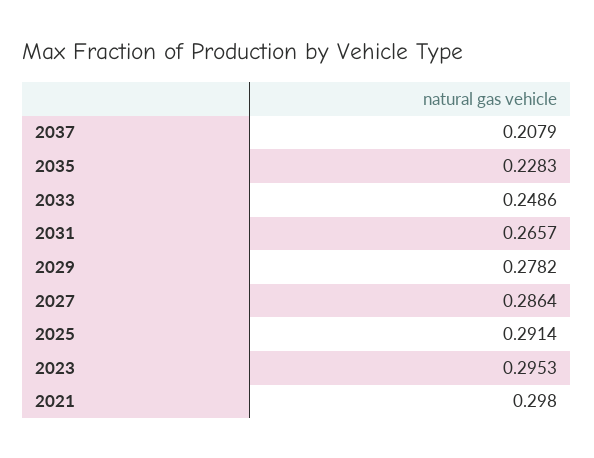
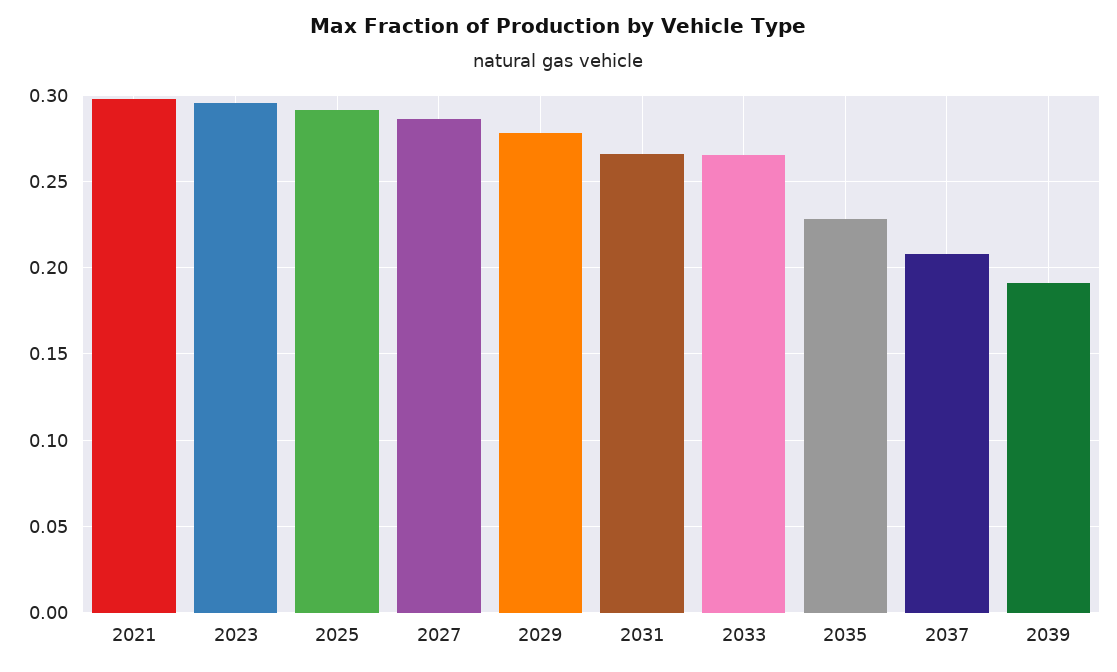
2033: 0.2486 -> 0.265
2039: none -> 0.19

